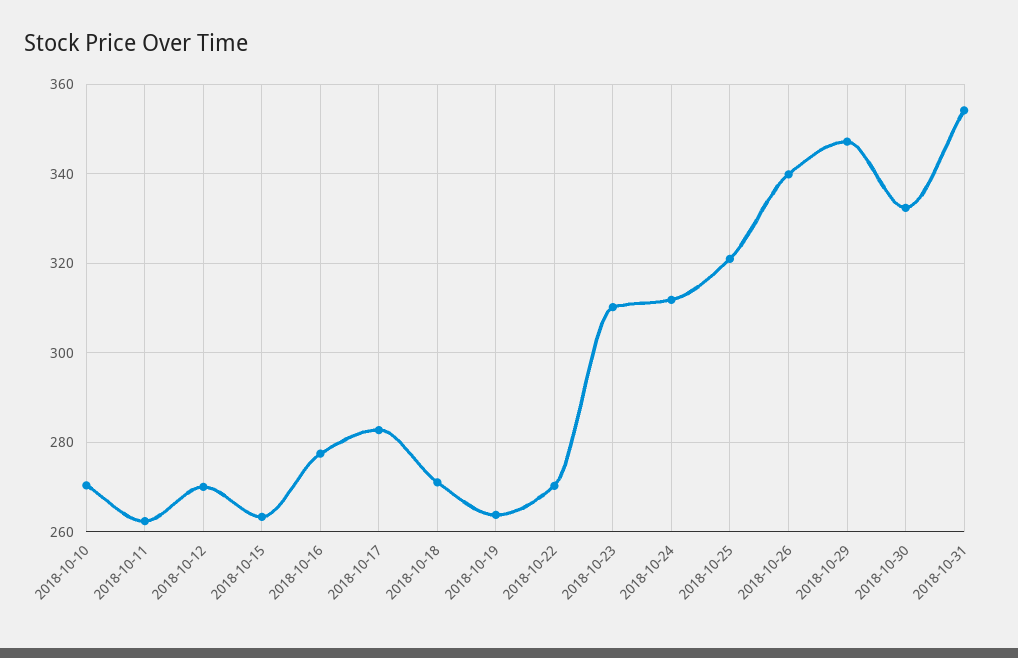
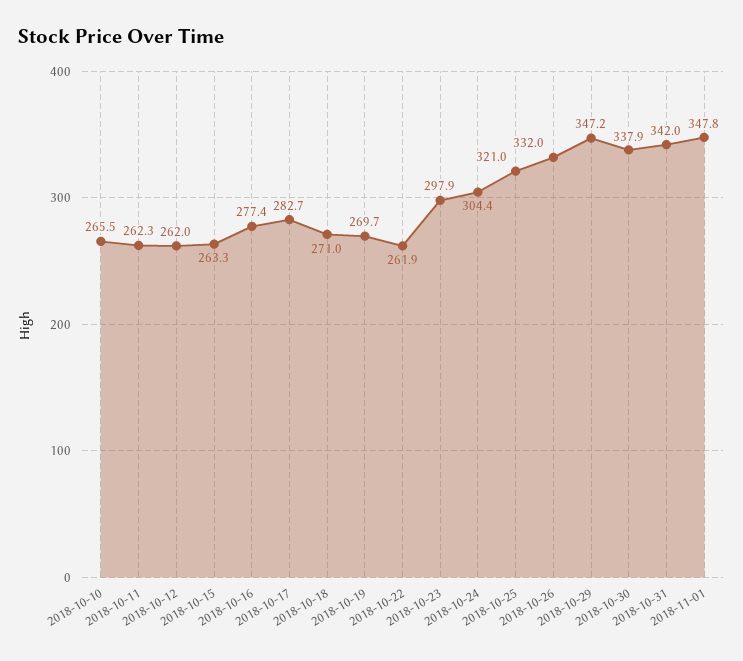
2018-10-10: 270 -> 265.5
2018-10-12: 270 -> 262
2018-10-19: 264 -> 269.7
2018-10-22: 270 -> 261.9
2018-10-23: 310 -> 297.9
2018-10-24: 312 -> 304.4
2018-10-26: 340 -> 332
2018-10-30: 332 -> 337.9
2018-10-31: 354 -> 342
2018-11-01: none -> 347.8

